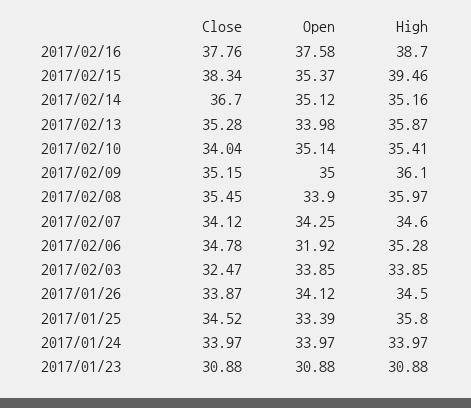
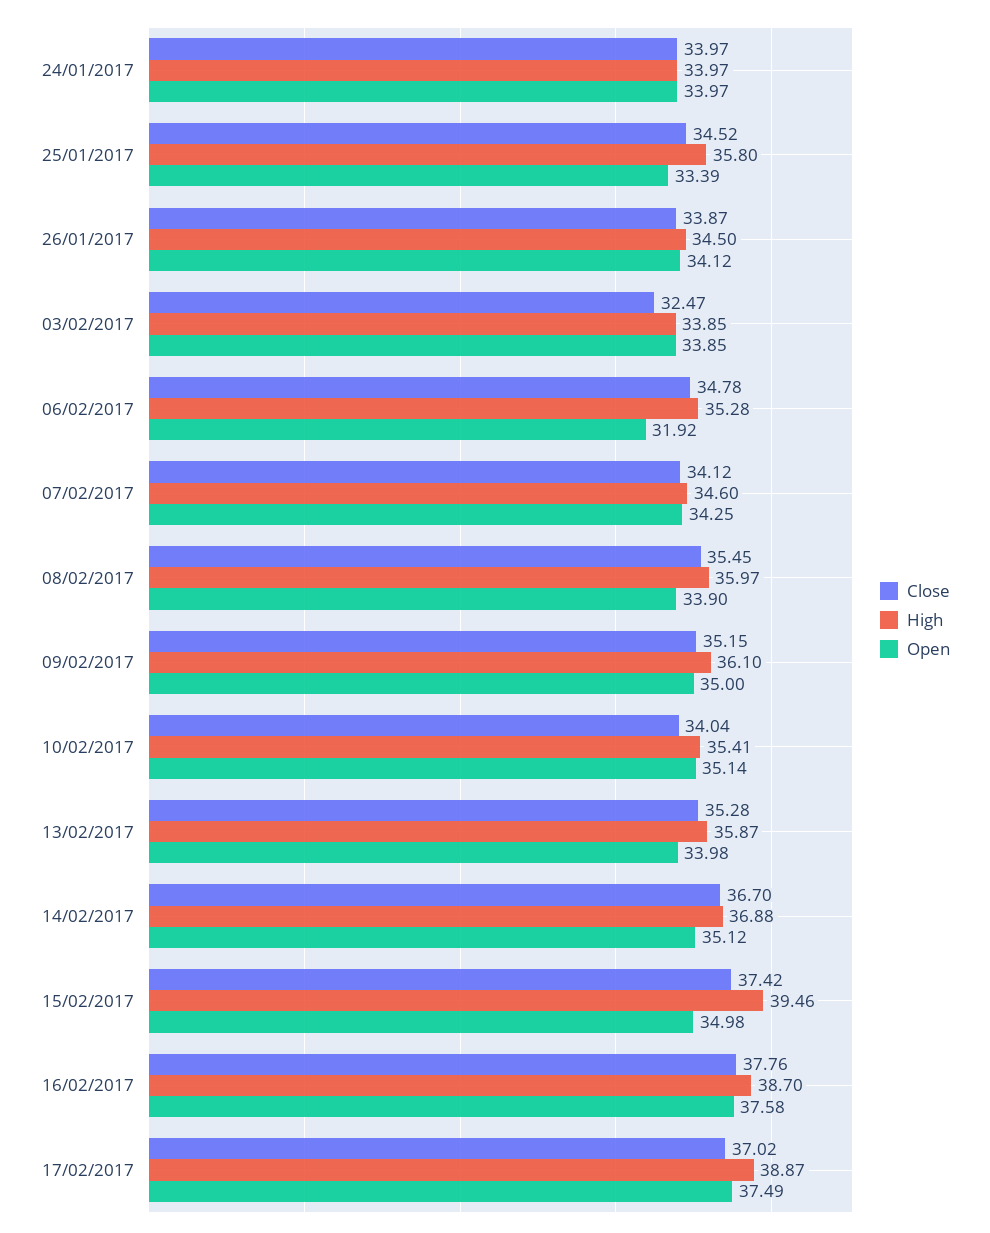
Close, 2017/02/15: 38.34 -> 37.42
Open, 2017/02/15: 35.37 -> 34.98
High, 2017/02/14: 35.16 -> 36.88
Close, 2017/01/23: 30.88 -> none
Open, 2017/01/23: 30.88 -> none
High, 2017/01/23: 30.88 -> none
Close, 17/02/2017: none -> 37.02
High, 17/02/2017: none -> 38.87
Open, 17/02/2017: none -> 37.49

